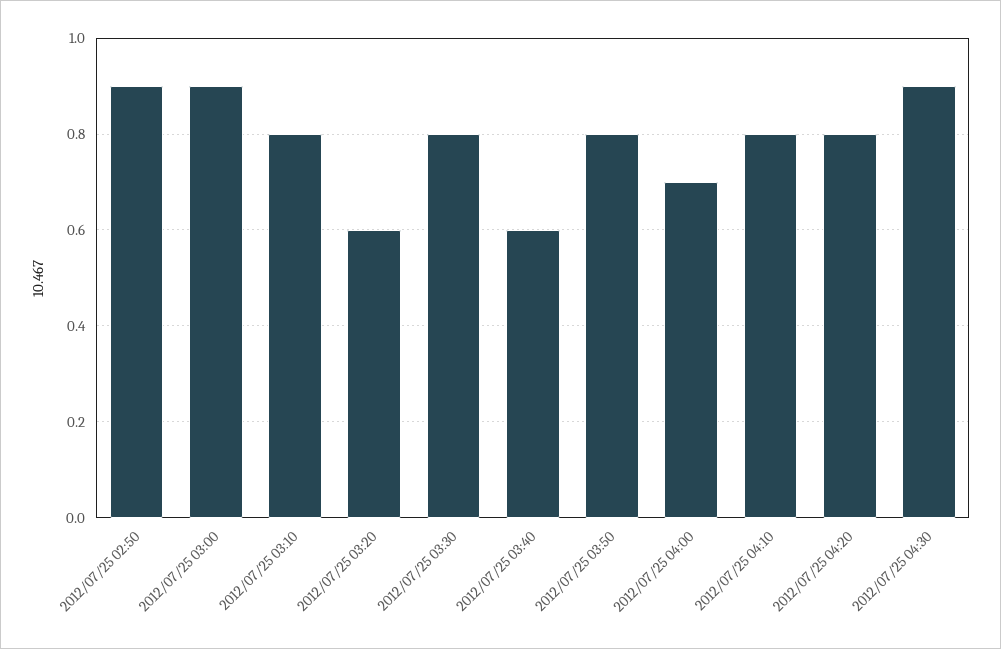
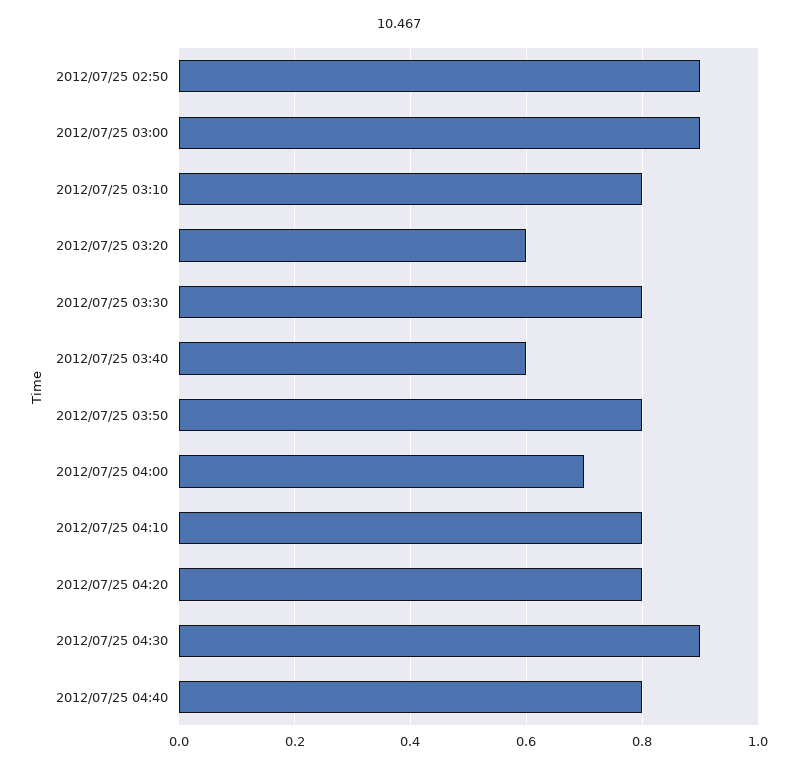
2012/07/25 04:40: none -> 0.8

